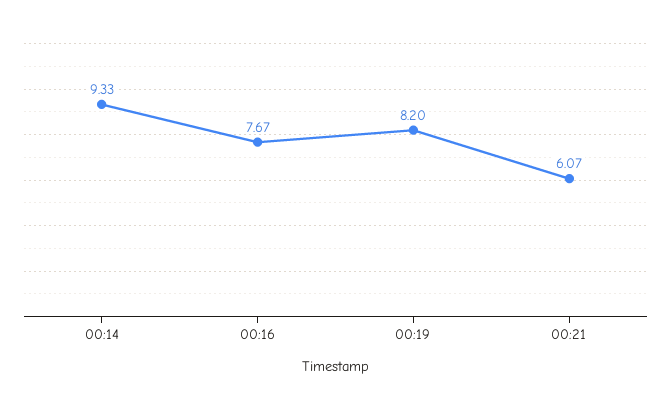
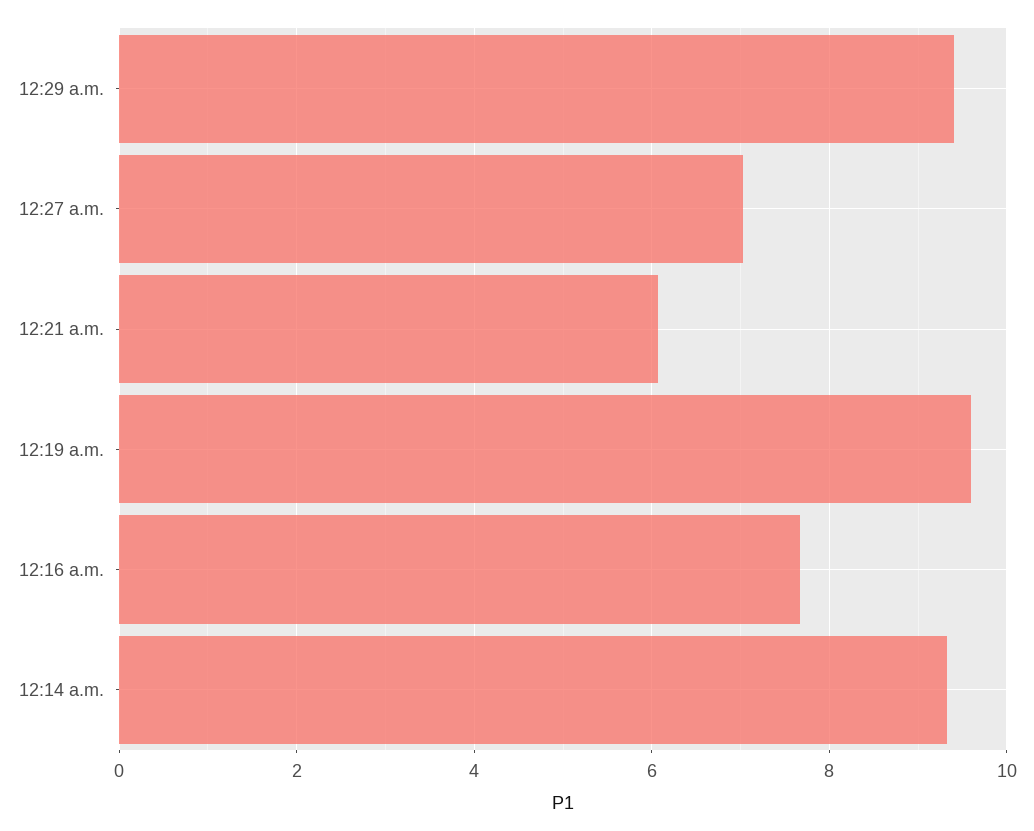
00:19: 8.2 -> 9.6
12:29 a.m.: none -> 9.4
12:27 a.m.: none -> 7

